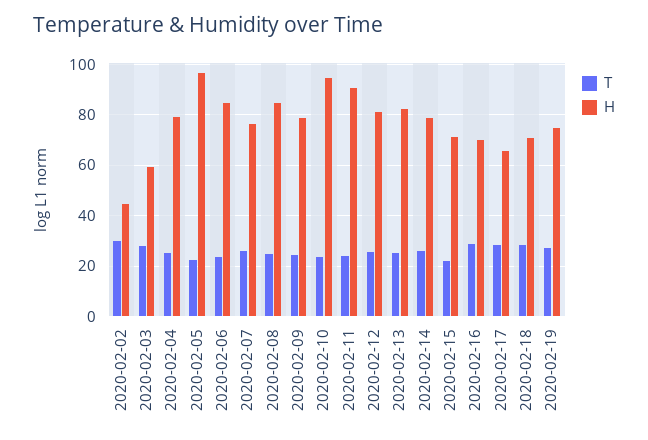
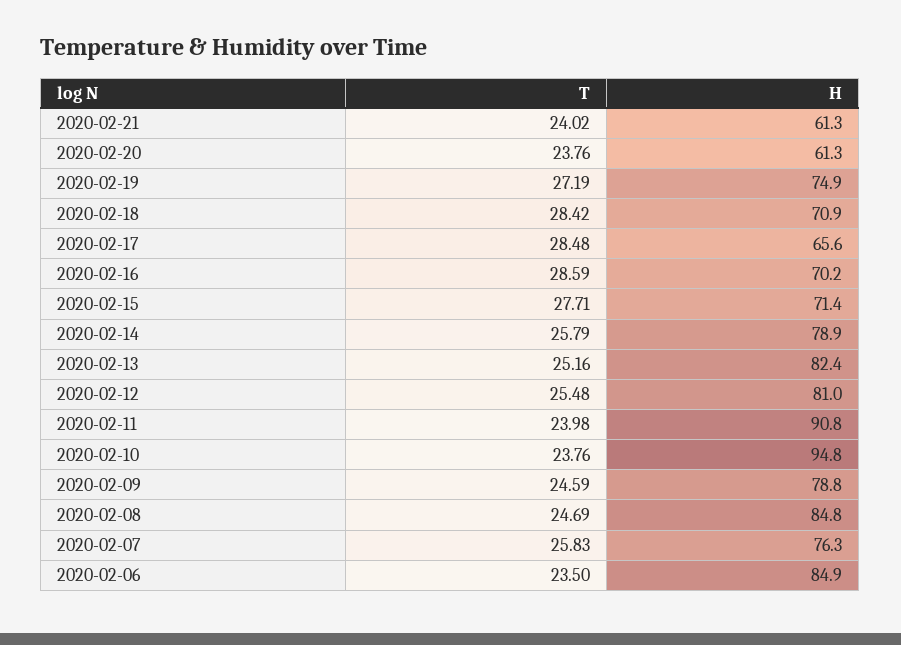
T, 2020-02-02: 30 -> none
H, 2020-02-02: 45 -> none
T, 2020-02-03: 27.5 -> none
H, 2020-02-03: 60 -> none
T, 2020-02-04: 25 -> none
H, 2020-02-04: 80 -> none
T, 2020-02-05: 22.5 -> none
H, 2020-02-05: 97.5 -> none
T, 2020-02-15: 22.5 -> 27.71
T, 2020-02-21: none -> 24.02
H, 2020-02-21: none -> 61.3
T, 2020-02-20: none -> 23.76
H, 2020-02-20: none -> 61.3

